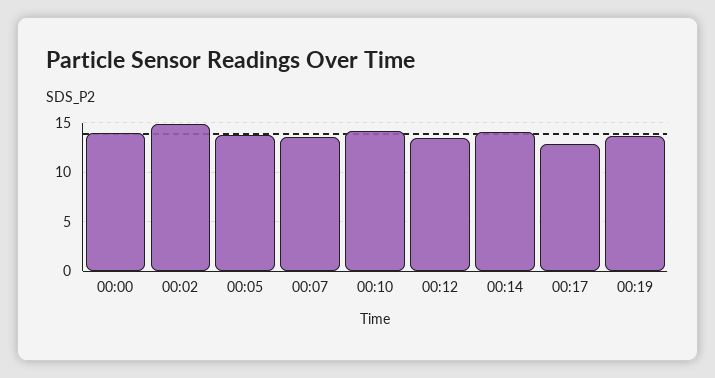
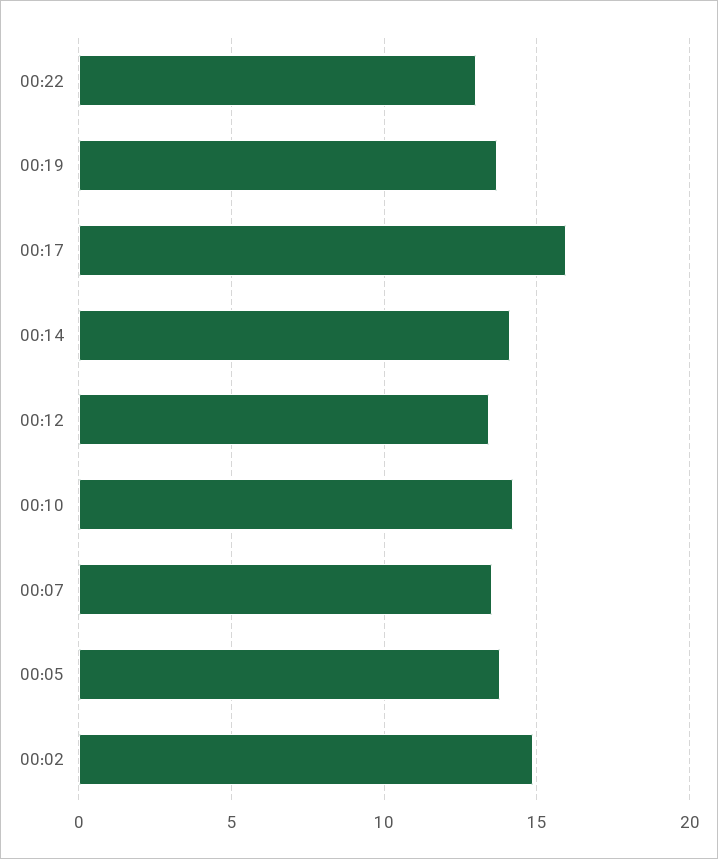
00:00: 14 -> none
00:17: 13 -> 16
00:22: none -> 13

